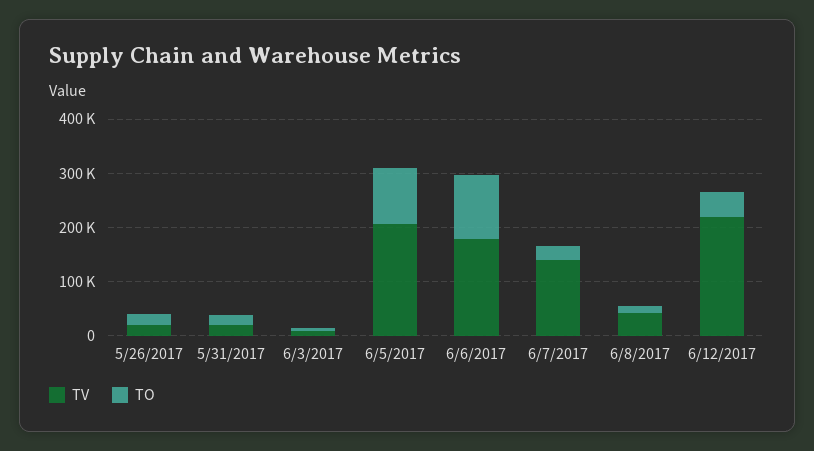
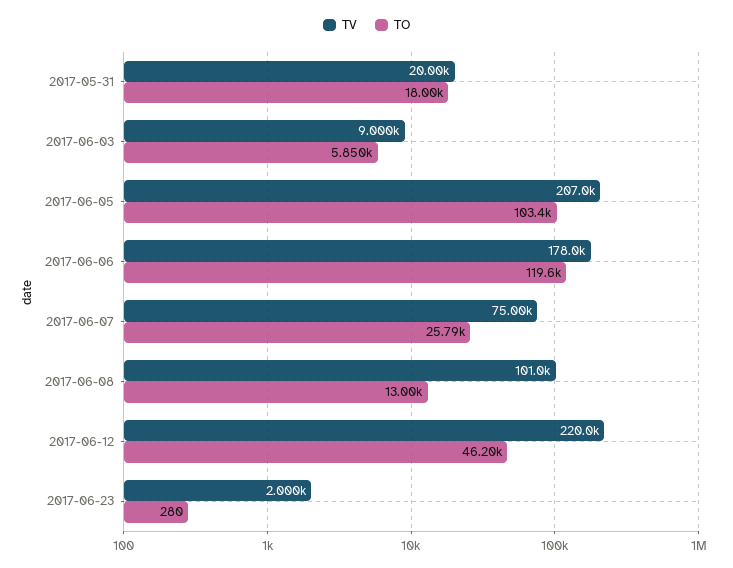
TV, 5/26/2017: 20000 -> none
TO, 5/26/2017: 20000 -> none
TV, 6/7/2017: 140000 -> 75000
TV, 6/8/2017: 40000 -> 101000
TV, 2017-06-23: none -> 2000
TO, 2017-06-23: none -> 280

